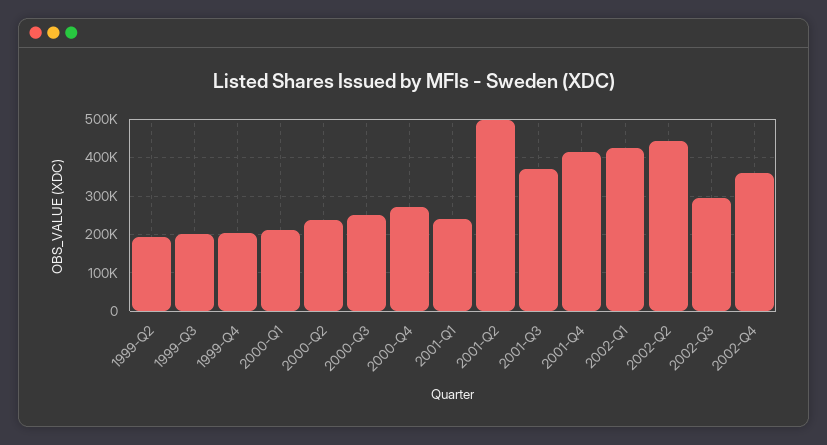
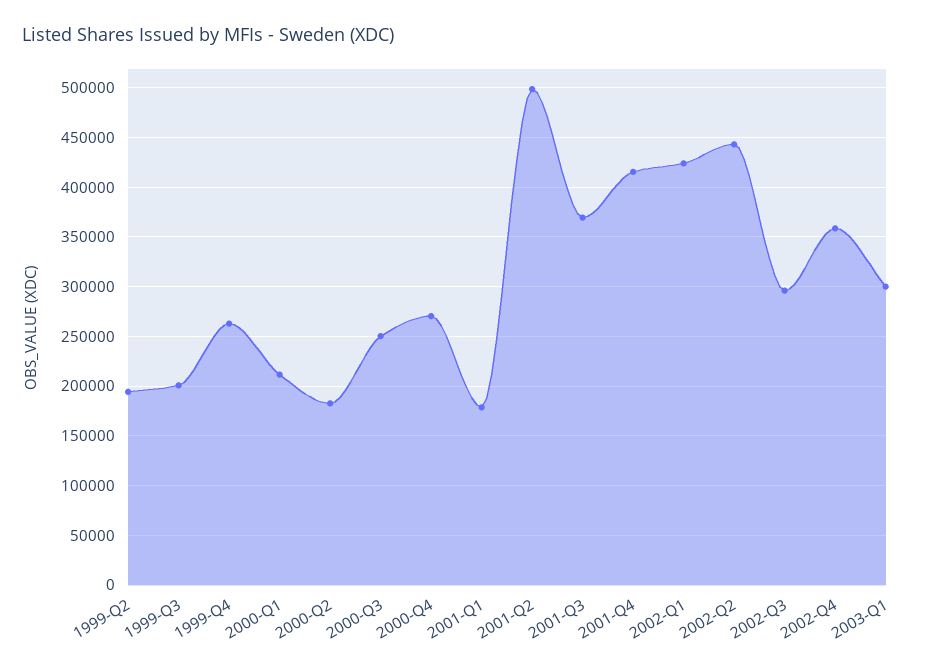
1999-Q4: 200000 -> 260000
2000-Q2: 240000 -> 180000
2001-Q1: 240000 -> 180000
2003-Q1: none -> 300000

